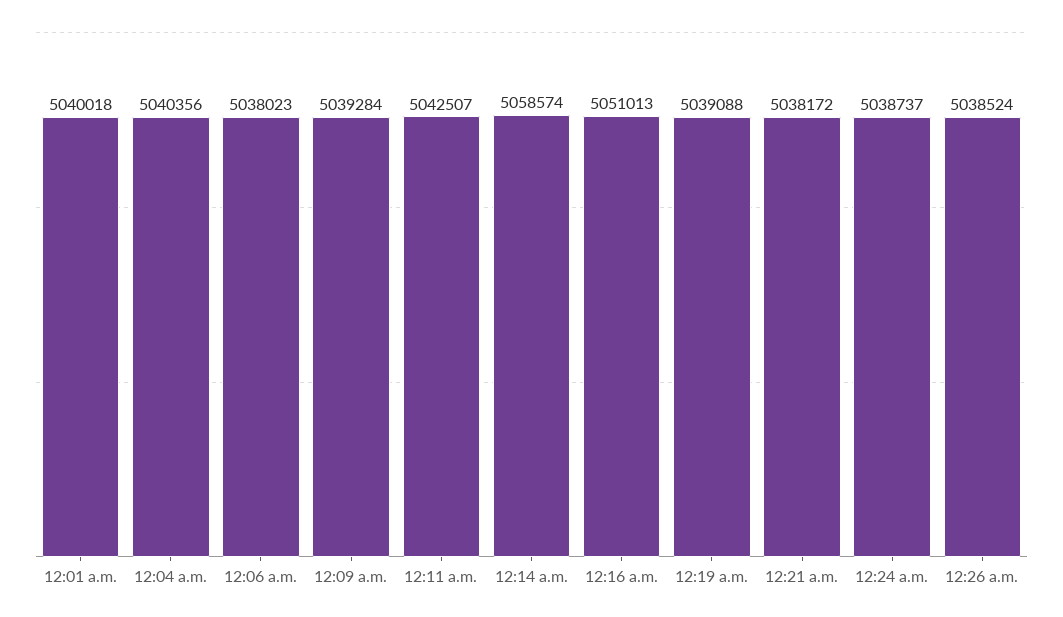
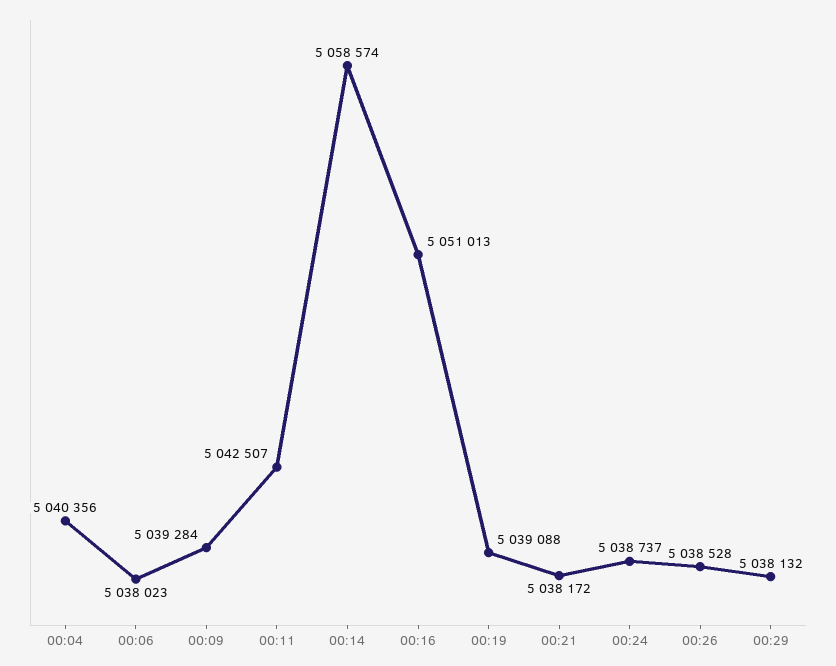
12:01 a.m.: 5040018 -> none
12:26 a.m.: 5038524 -> 5038528
00:29: none -> 5038132

